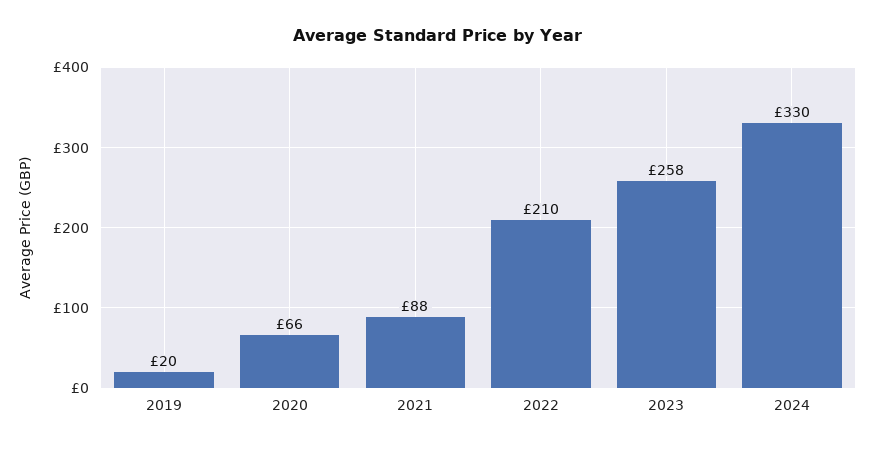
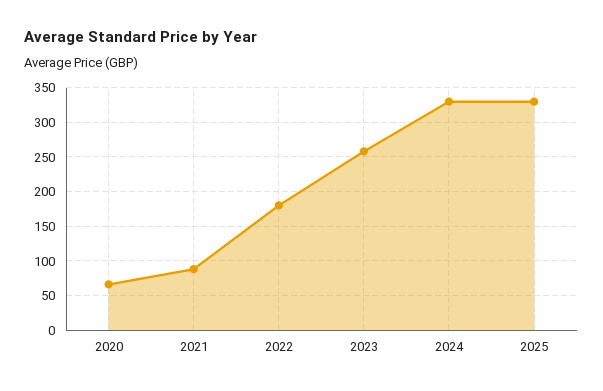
2019: 20 -> none
2022: 210 -> 180
2025: none -> 330

